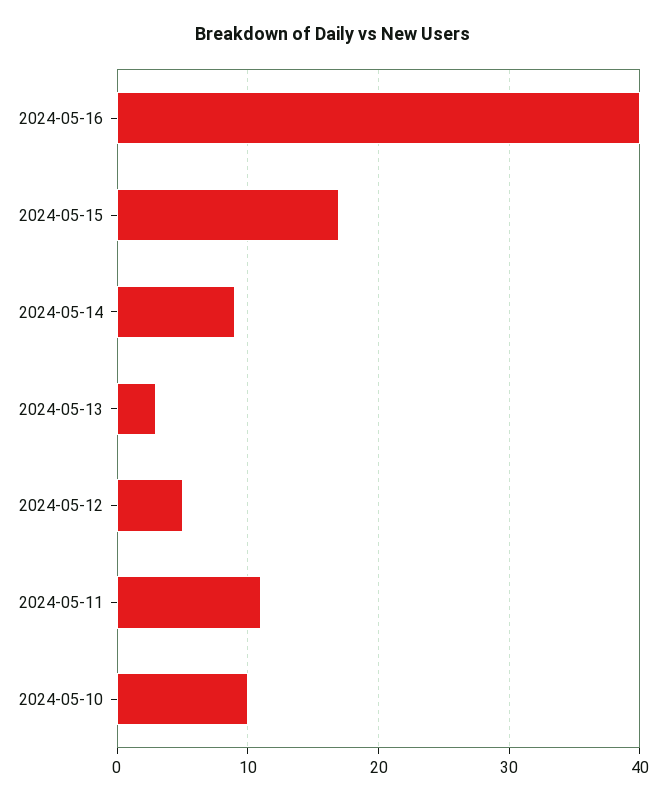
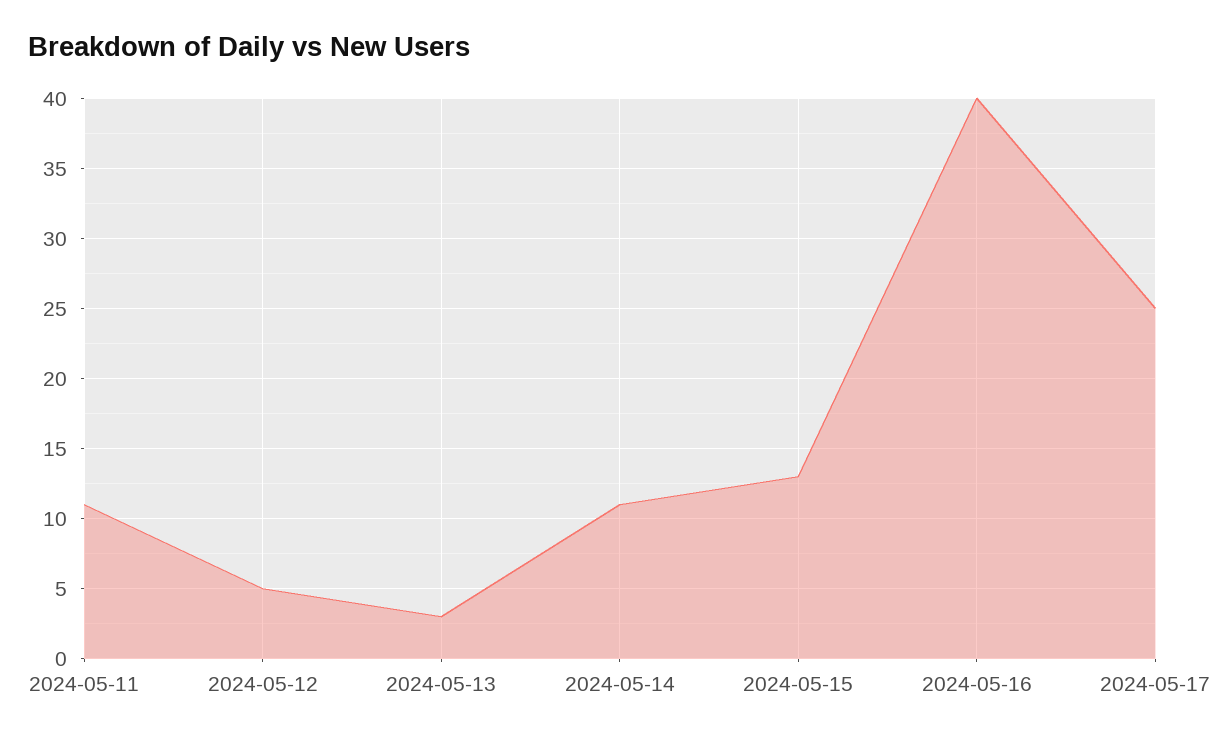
2024-05-15: 17 -> 13
2024-05-14: 9 -> 11
2024-05-10: 10 -> none
2024-05-17: none -> 25

